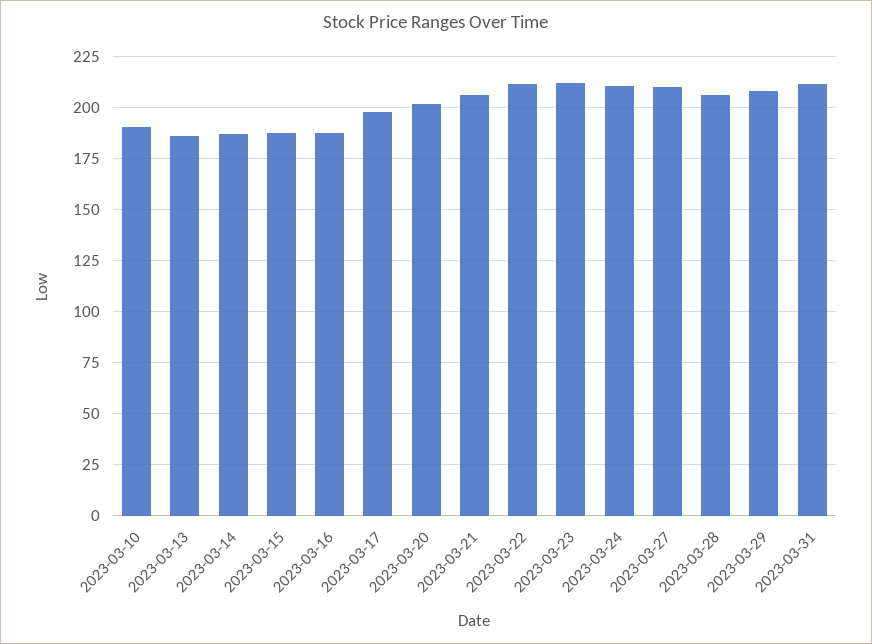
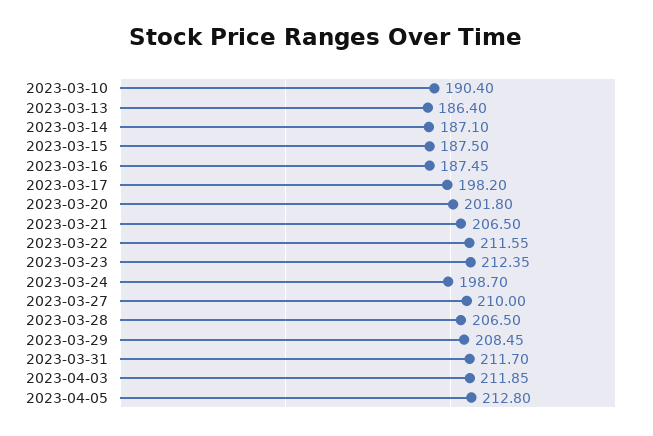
2023-03-24: 210 -> 198.7
2023-04-03: none -> 211.85
2023-04-05: none -> 212.8

